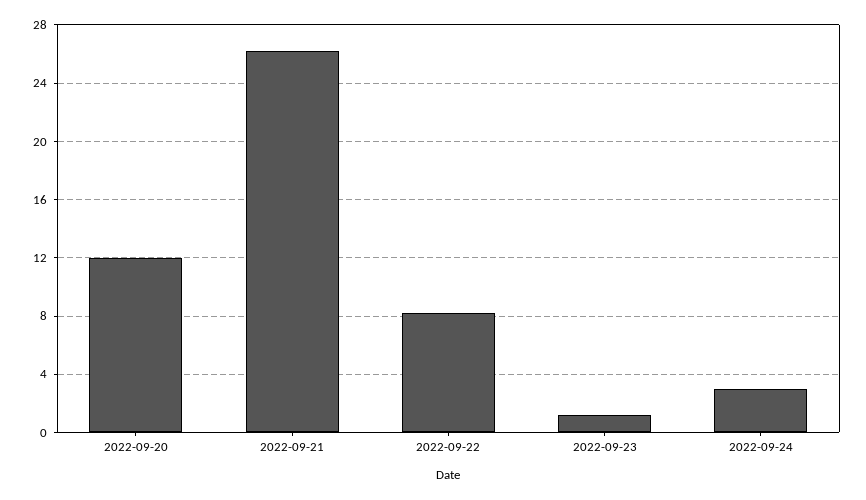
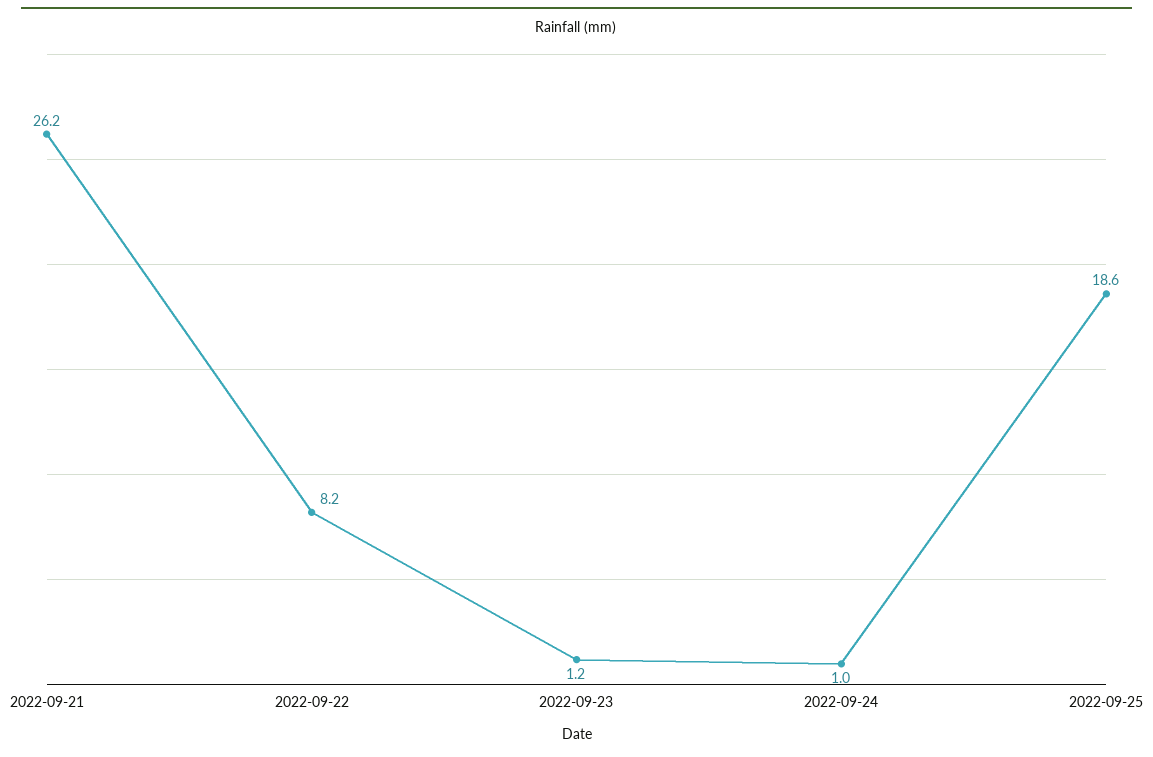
2022-09-20: 12 -> none
2022-09-24: 3 -> 1
2022-09-25: none -> 18.6

